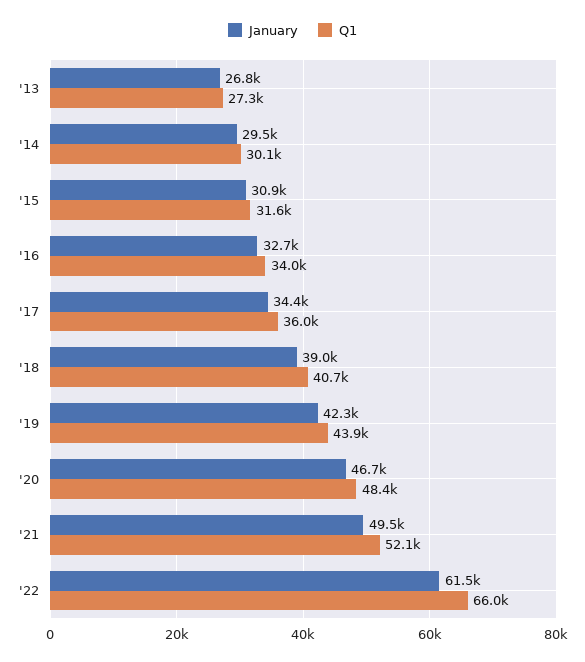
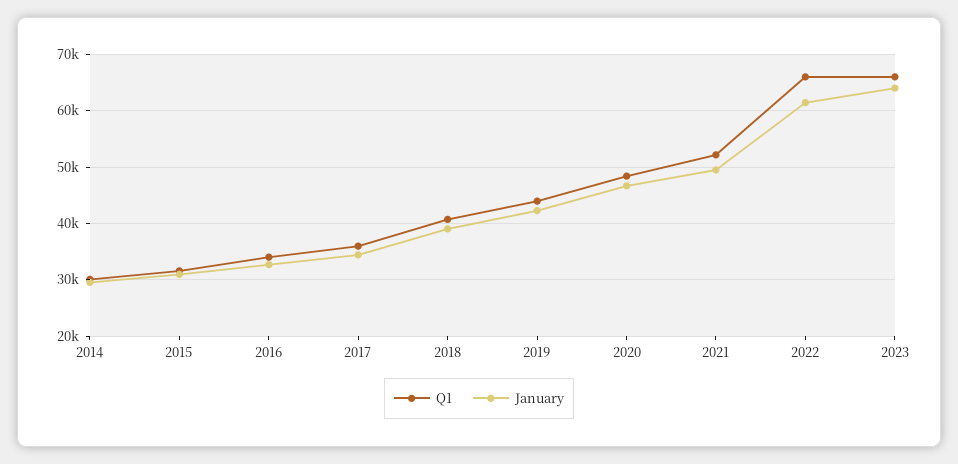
January, '13: 26800 -> none
Q1, '13: 27300 -> none
Q1, 2023: none -> 66000
January, 2023: none -> 64000

